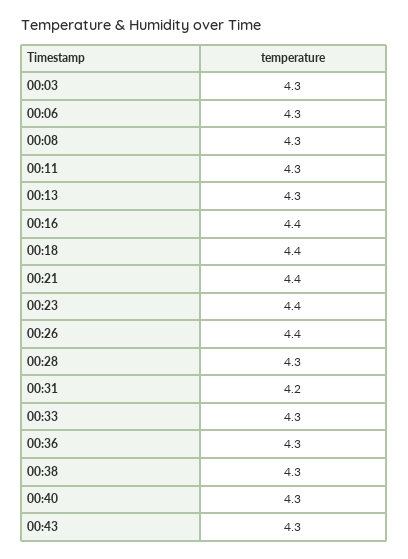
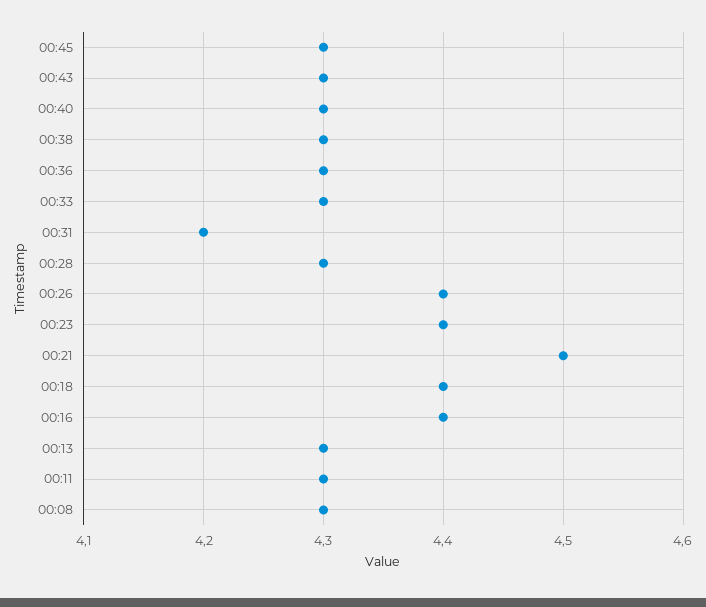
00:03: 4.3 -> none
00:06: 4.3 -> none
00:21: 4.4 -> 4.5
00:45: none -> 4.3

